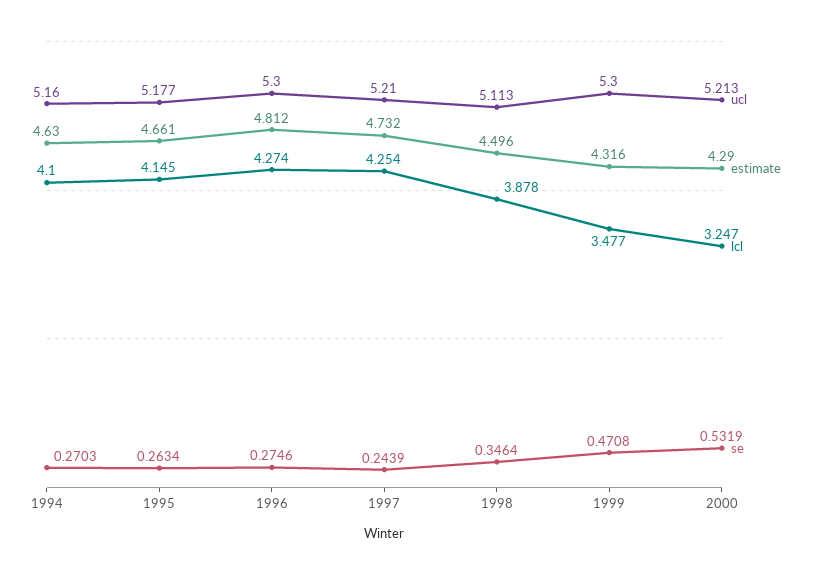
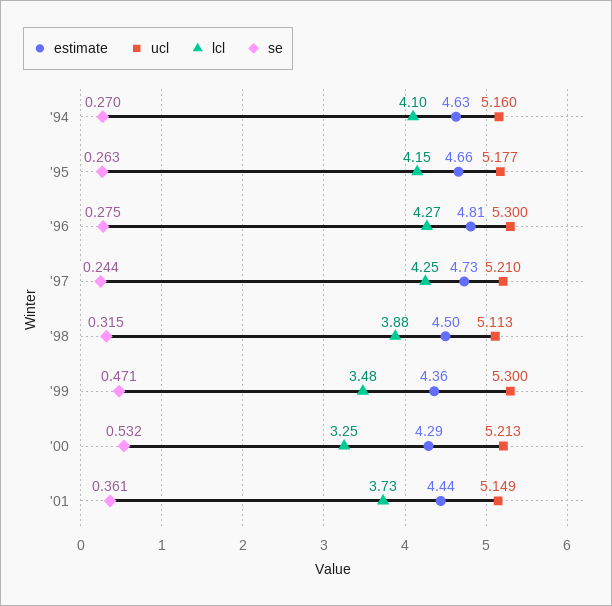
se, 1998: 0.3464 -> 0.315
estimate, 1999: 4.316 -> 4.36
estimate, '01: none -> 4.44
ucl, '01: none -> 5.149
lcl, '01: none -> 3.73
se, '01: none -> 0.361

